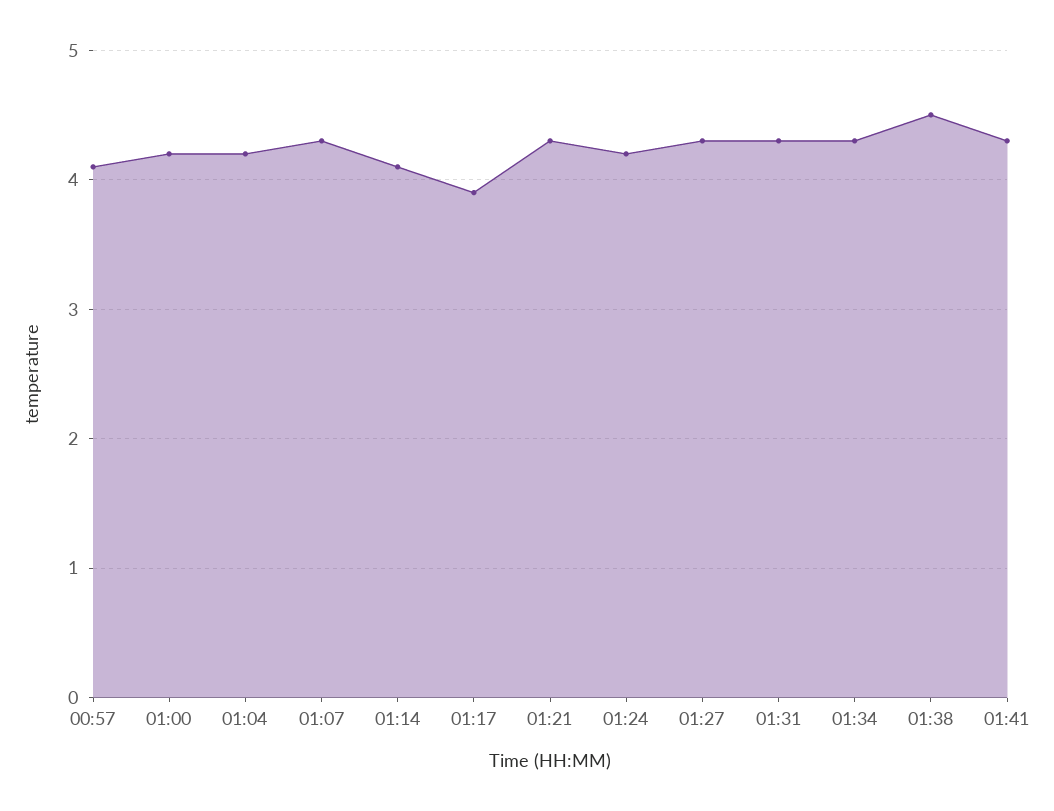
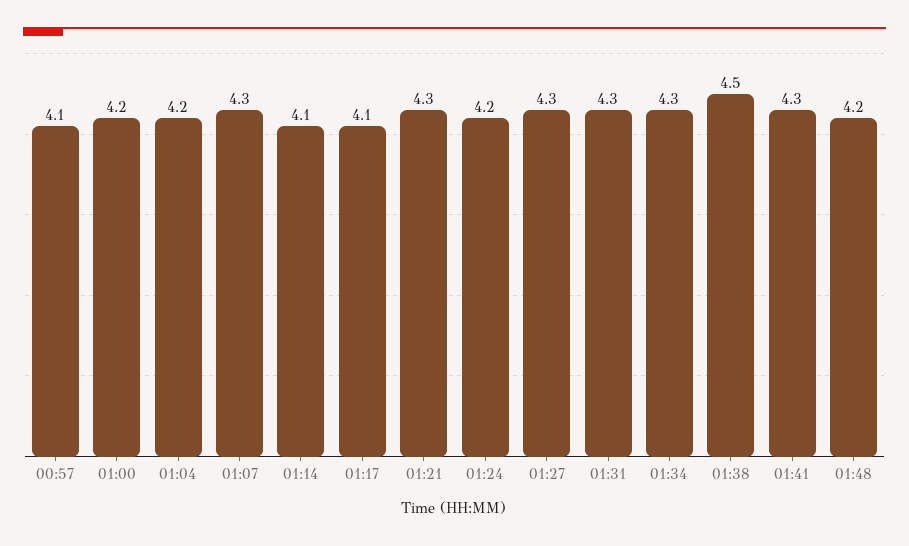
01:17: 3.9 -> 4.1
01:48: none -> 4.2

